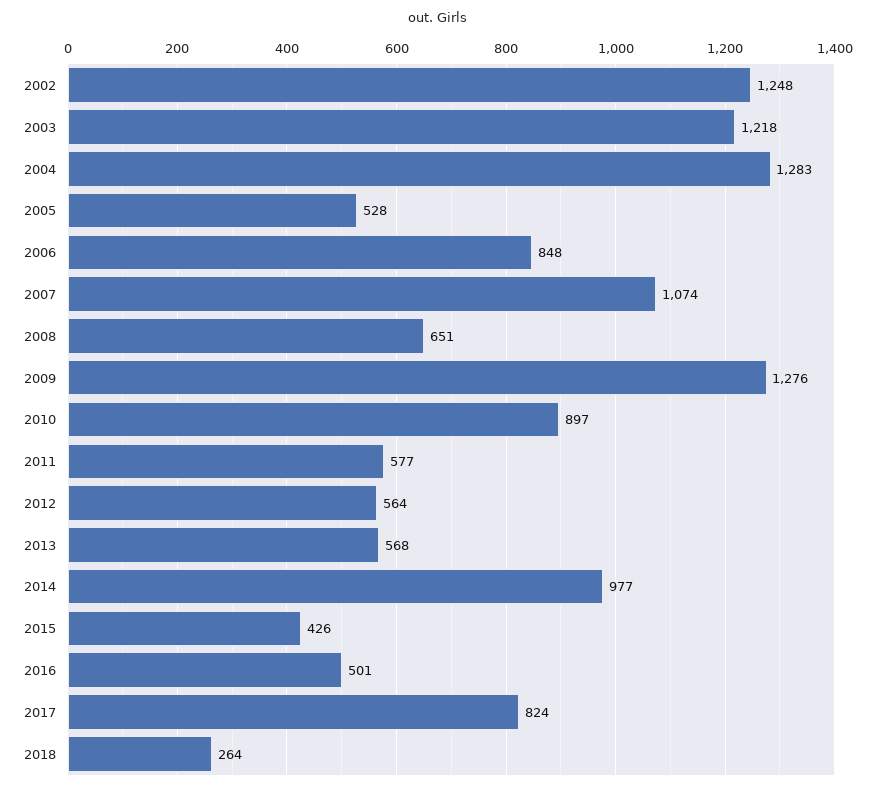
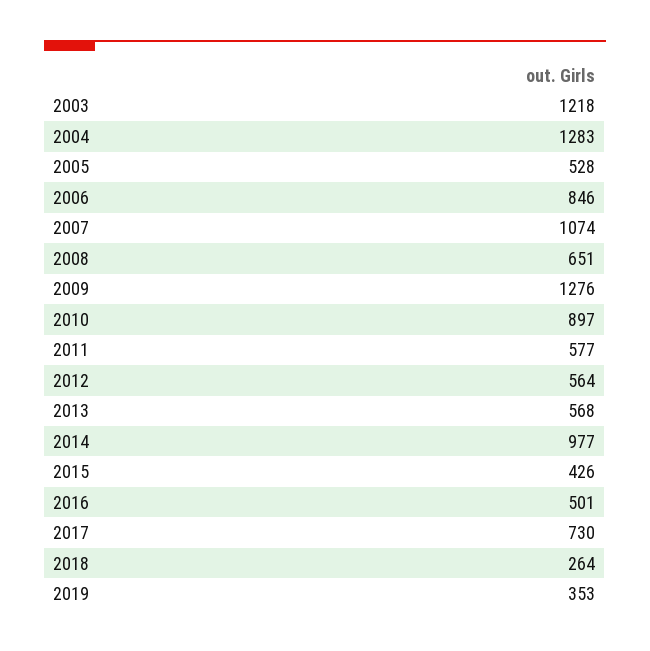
2002: 1248 -> none
2006: 848 -> 846
2017: 824 -> 730
2019: none -> 353

